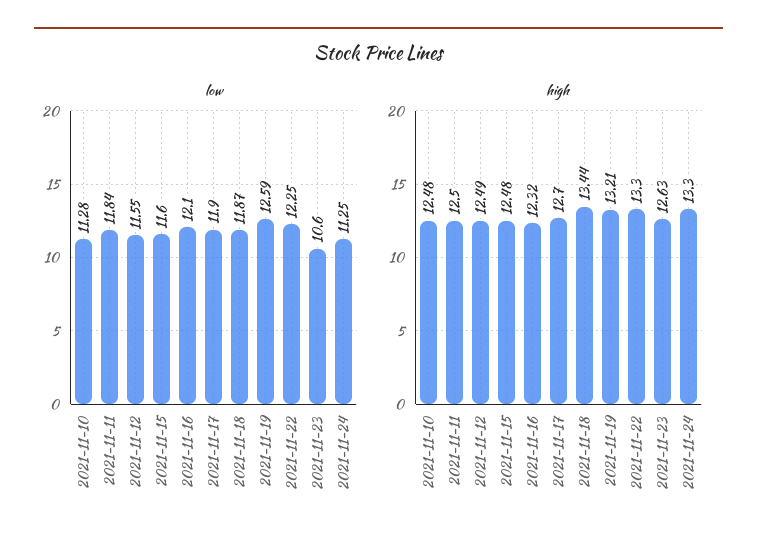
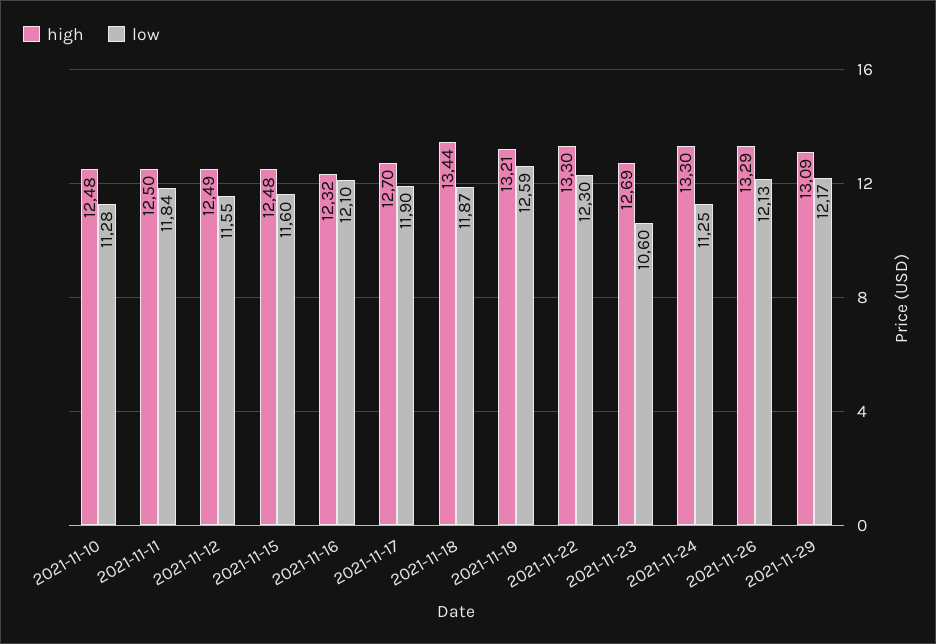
low, 2021-11-22: 12.25 -> 12.3
high, 2021-11-23: 12.63 -> 12.69
high, 2021-11-26: none -> 13.29
low, 2021-11-26: none -> 12.13
high, 2021-11-29: none -> 13.09
low, 2021-11-29: none -> 12.17

